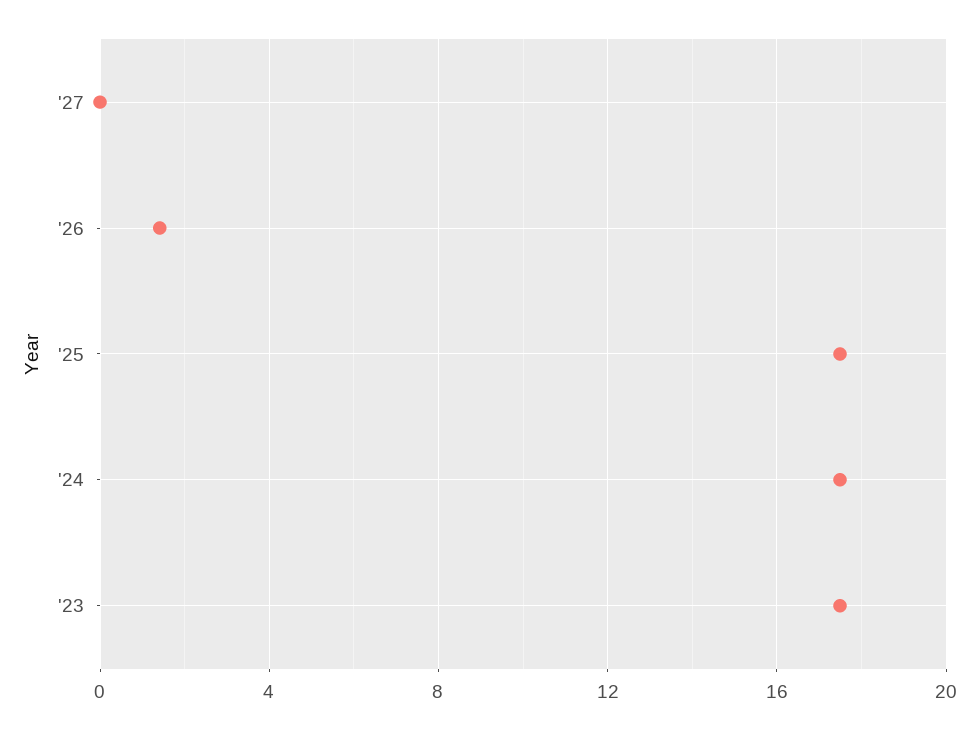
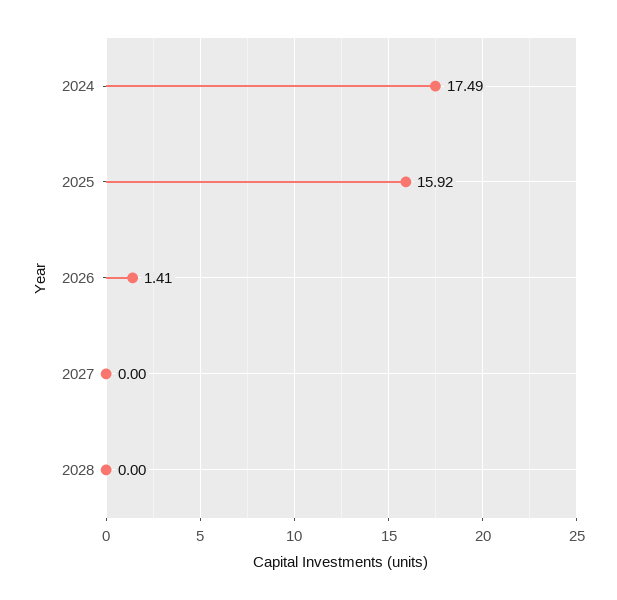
'25: 17.5 -> 15.92
'23: 17.5 -> none
2028: none -> 0

